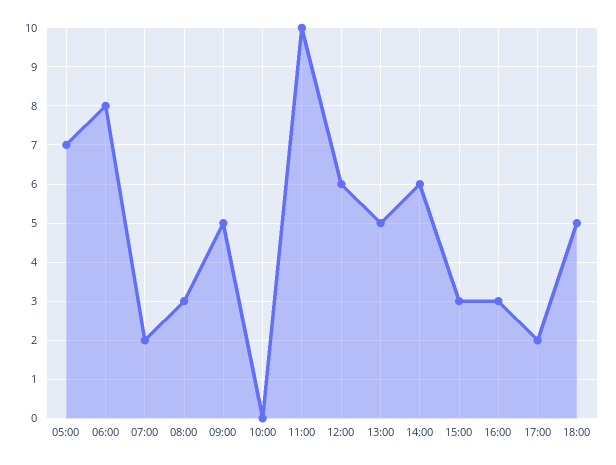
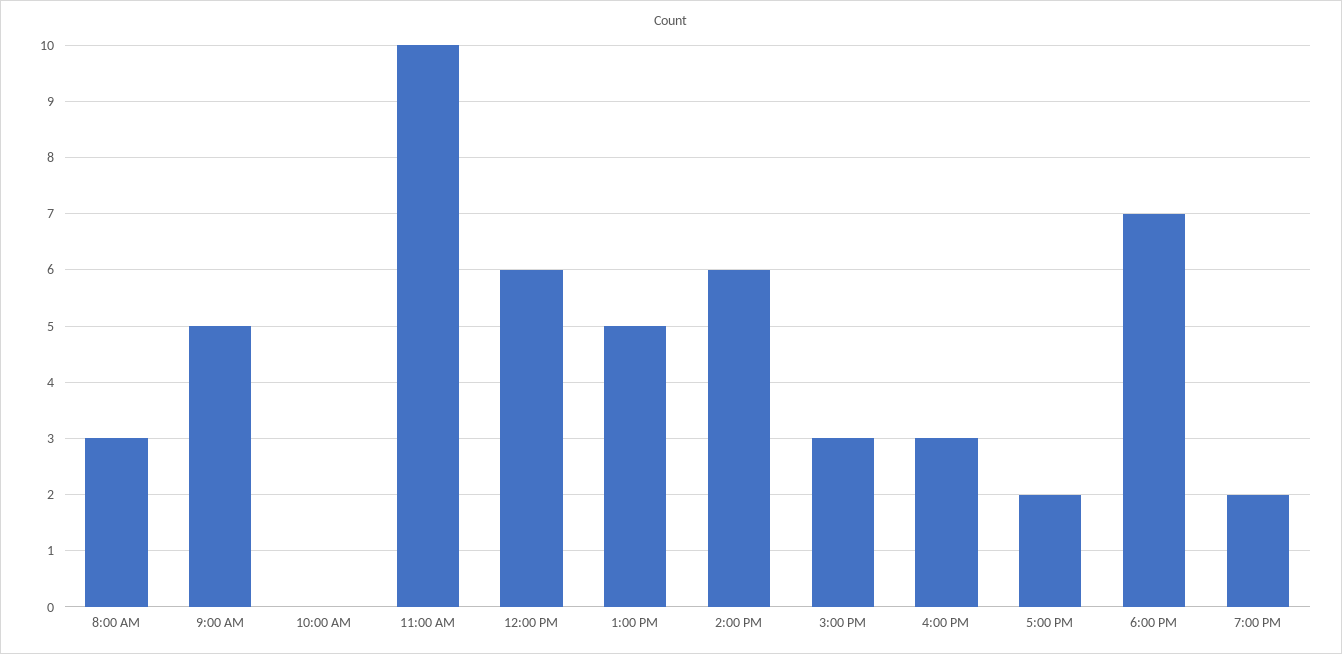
05:00: 7 -> none
06:00: 8 -> none
07:00: 2 -> none
18:00: 5 -> 7
7:00 PM: none -> 2

